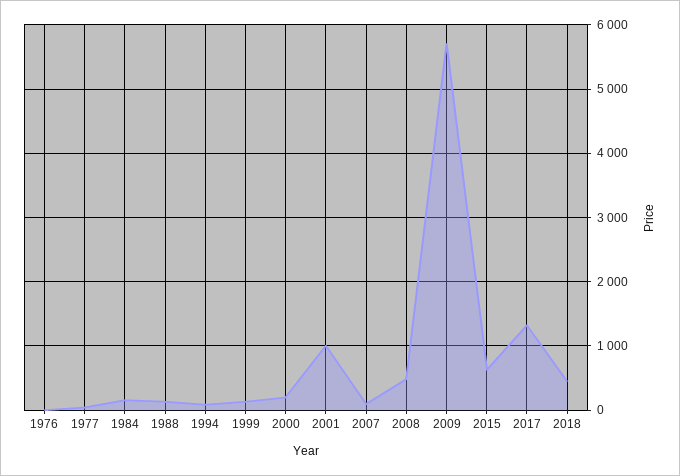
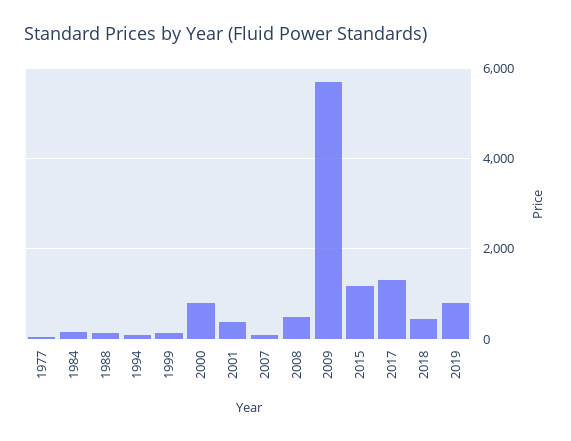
1976: 0 -> none
2000: 200 -> 800
2001: 1000 -> 400
2015: 600 -> 1200
2019: none -> 800

